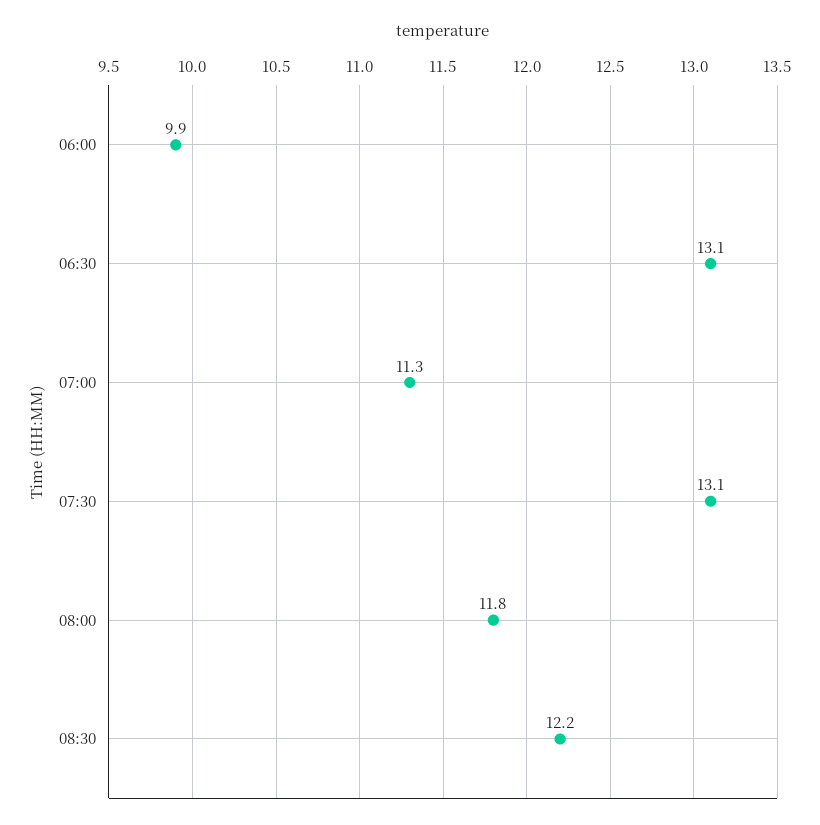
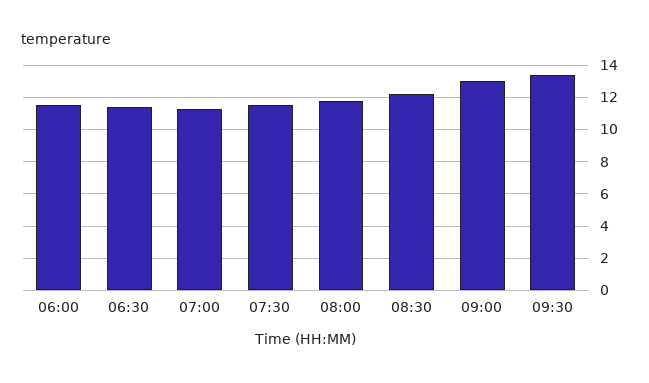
06:00: 9.9 -> 11.5
06:30: 13.1 -> 11.5
07:30: 13.1 -> 11.5
09:00: none -> 13
09:30: none -> 13.5

